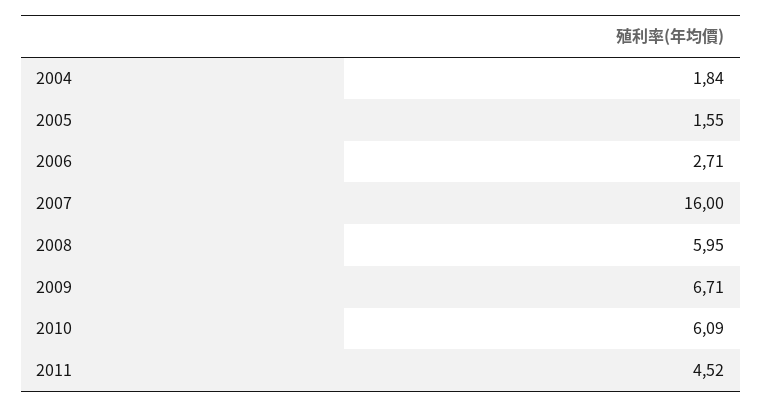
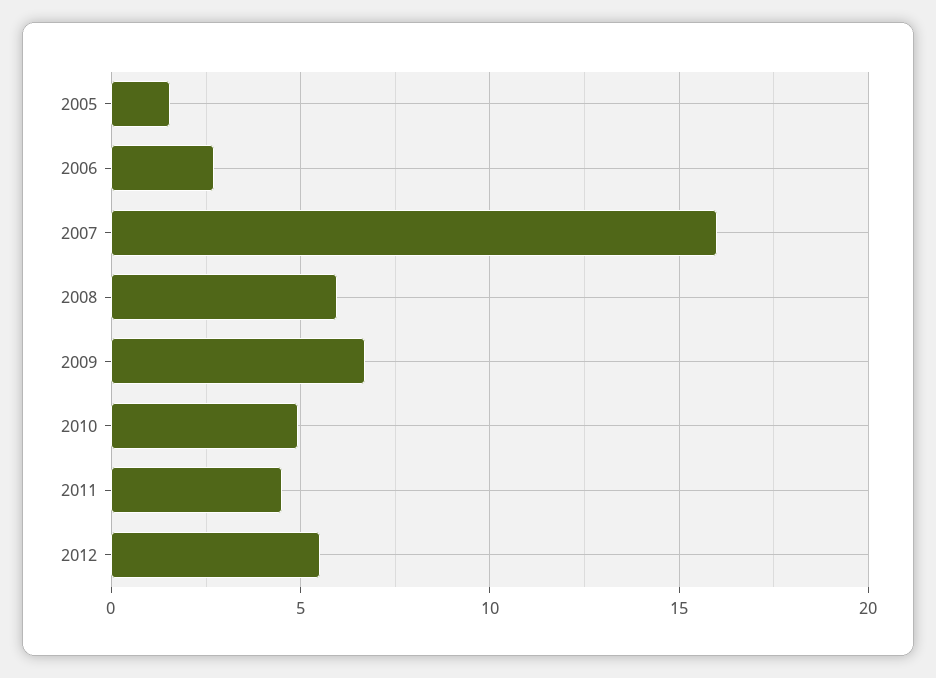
2004: 1.84 -> none
2010: 6.09 -> 5
2012: none -> 5.5

